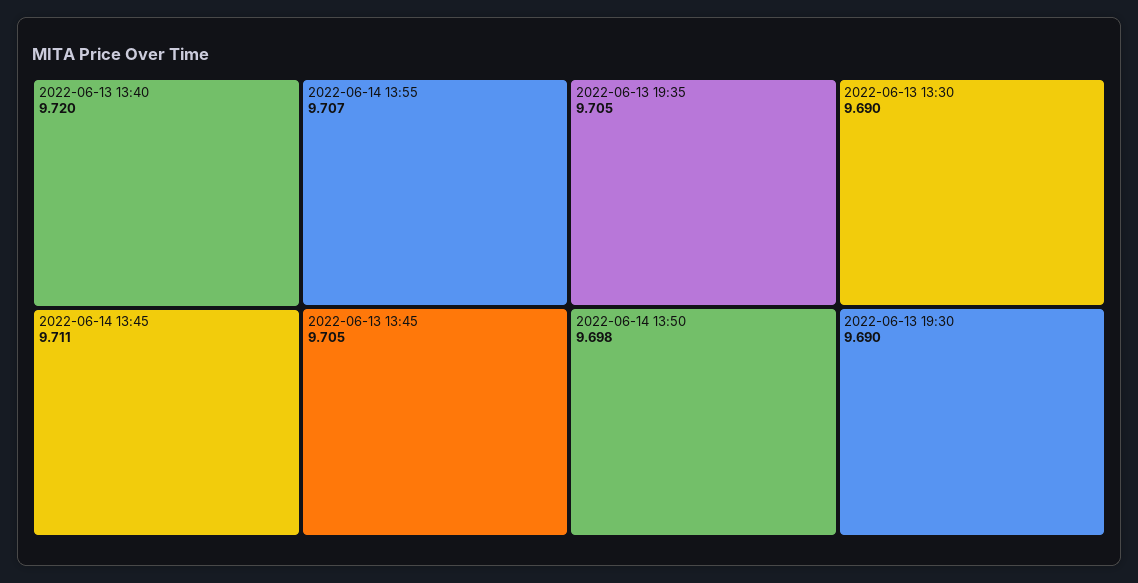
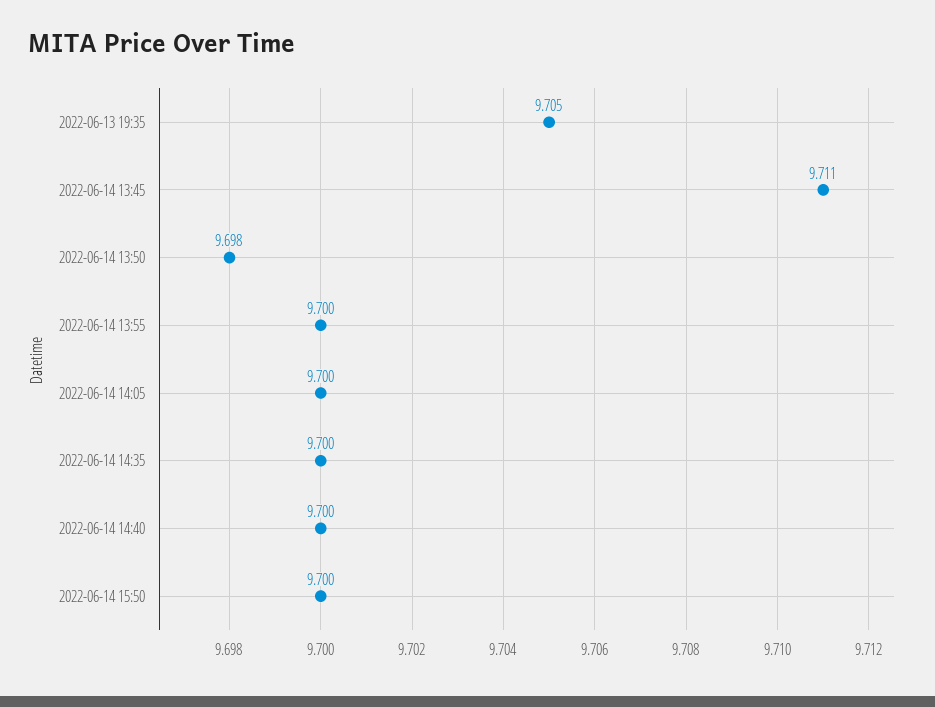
2022-06-13 13:40: 9.72 -> none
2022-06-14 13:55: 9.707 -> 9.7
2022-06-13 13:45: 9.705 -> none
2022-06-13 13:30: 9.69 -> none
2022-06-13 19:30: 9.69 -> none
2022-06-14 14:05: none -> 9.7
2022-06-14 14:35: none -> 9.7
2022-06-14 14:40: none -> 9.7
2022-06-14 15:50: none -> 9.7

